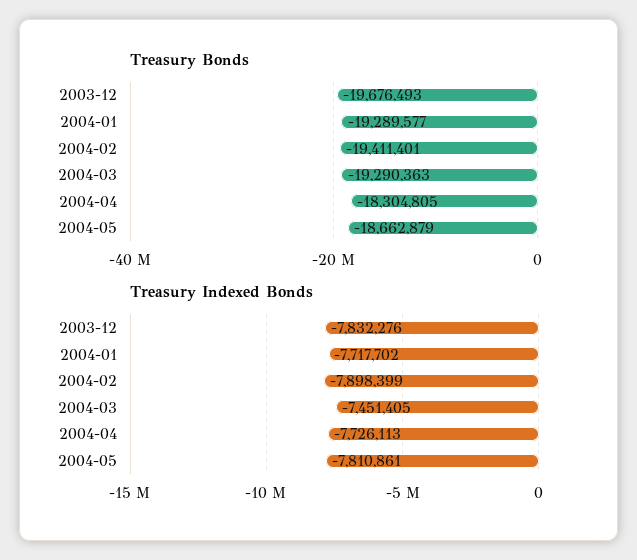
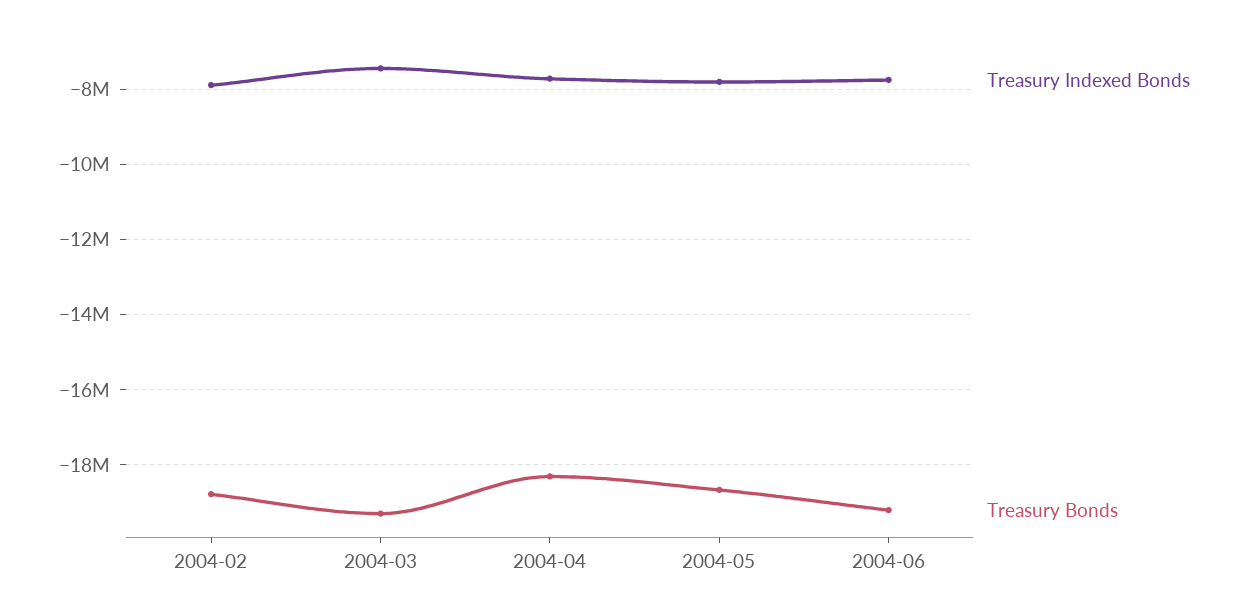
Treasury Bonds, 2003-12: -19676493 -> none
Treasury Bonds, 2004-01: -19289577 -> none
Treasury Bonds, 2004-02: -19411401 -> -18800000
Treasury Indexed Bonds, 2003-12: -7832276 -> none
Treasury Indexed Bonds, 2004-01: -7717702 -> none
Treasury Indexed Bonds, 2004-06: none -> -7800000
Treasury Bonds, 2004-06: none -> -19200000

